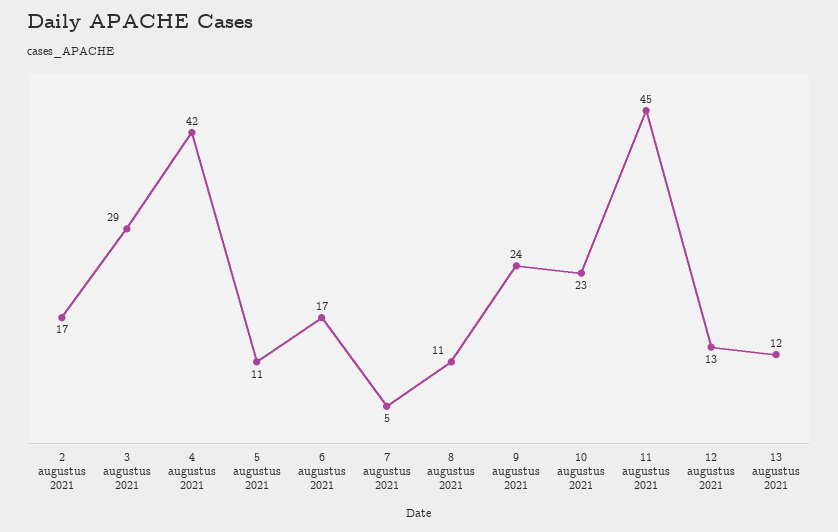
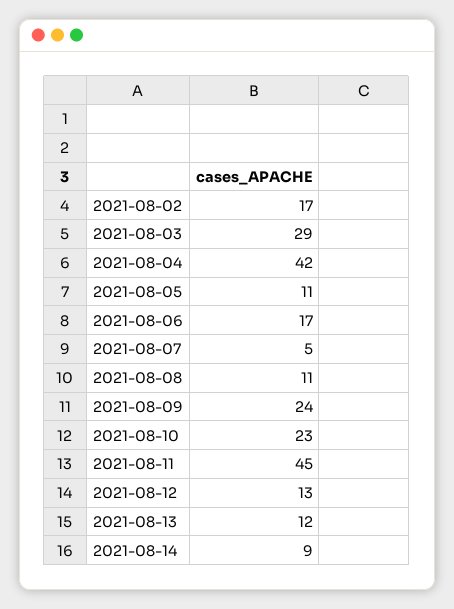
2021-08-14: none -> 9

